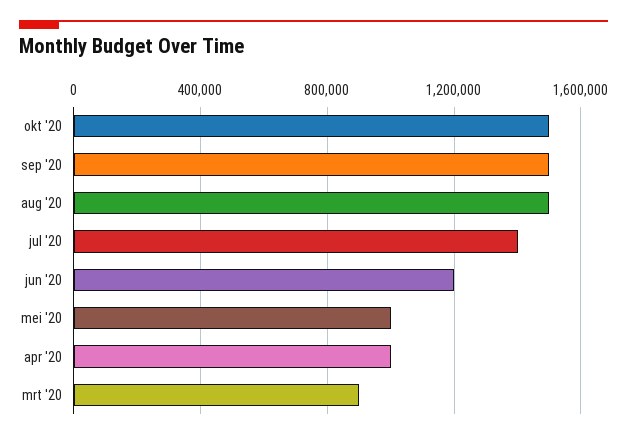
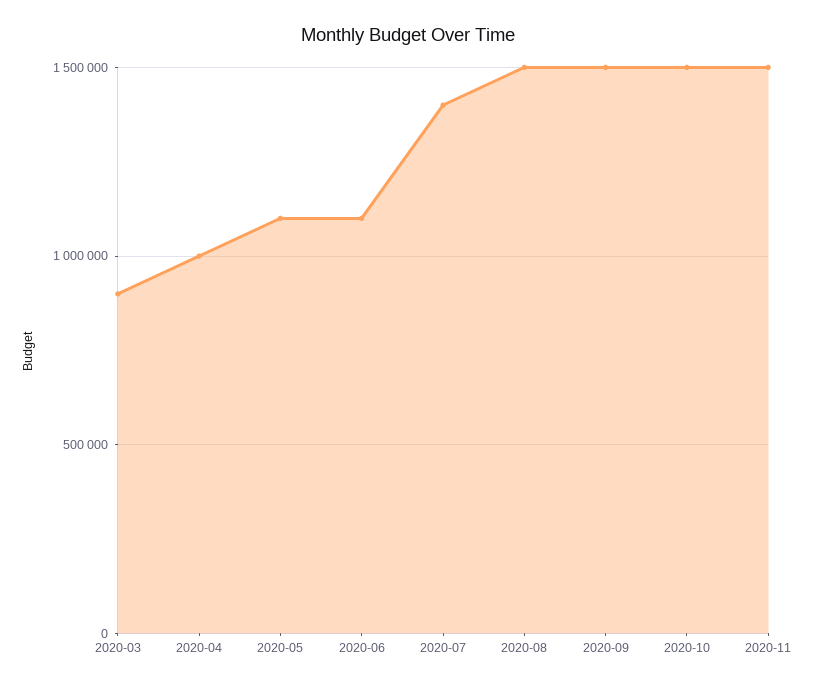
jun '20: 1200000 -> 1100000
mei '20: 1000000 -> 1100000
2020-11: none -> 1500000

